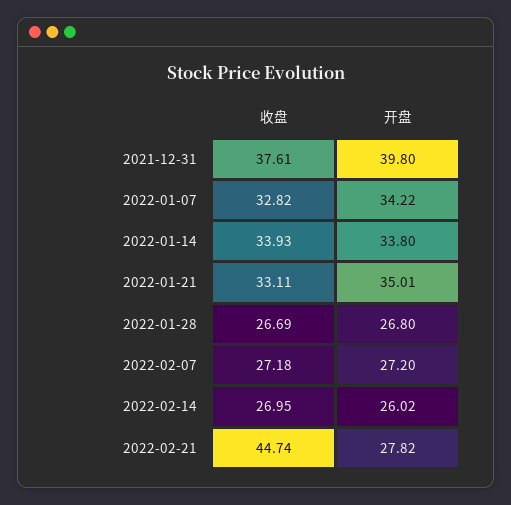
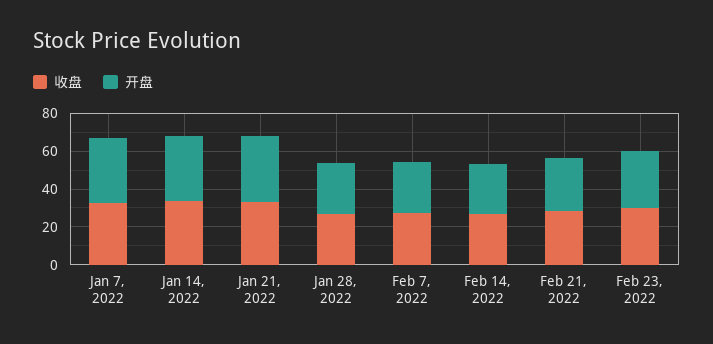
收盘, 2021-12-31: 37.61 -> none
开盘, 2021-12-31: 39.8 -> none
收盘, 2022-02-21: 44.74 -> 30
收盘, Feb 23, 2022: none -> 30
开盘, Feb 23, 2022: none -> 30

